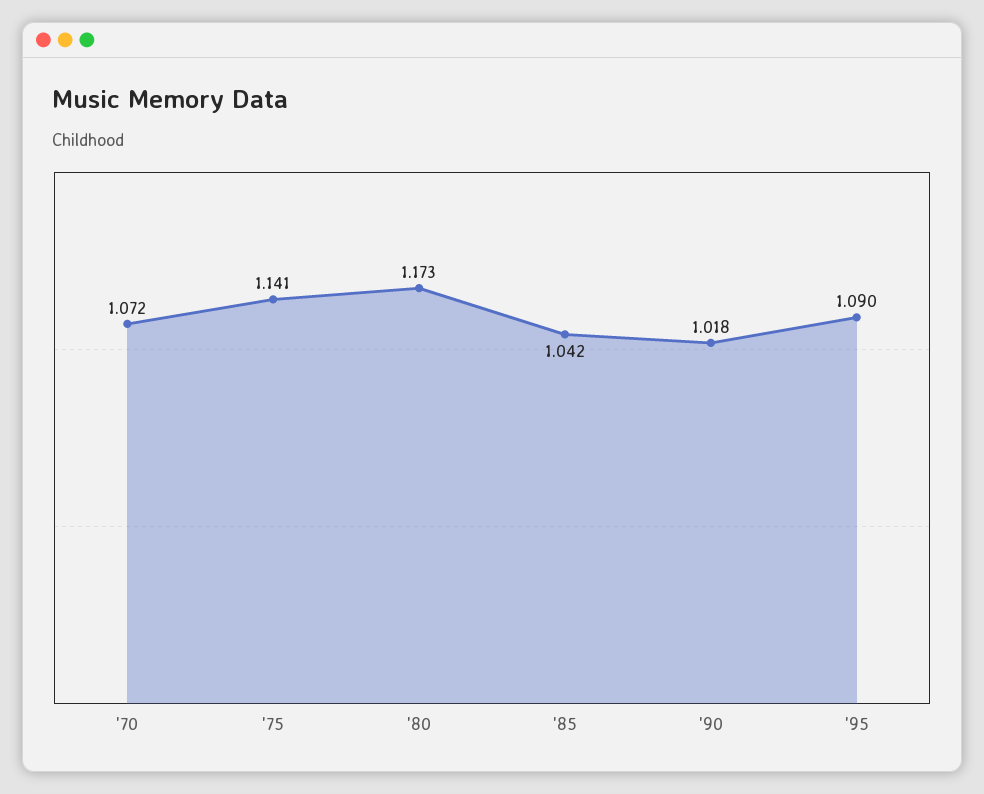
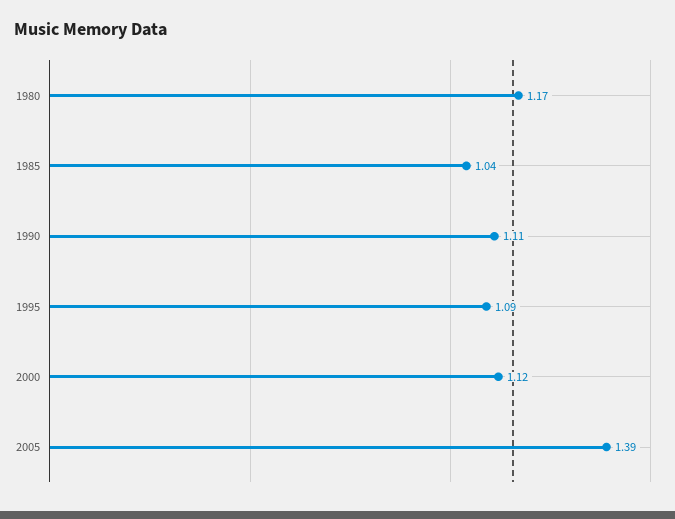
'70: 1.072 -> none
'75: 1.141 -> none
'90: 1.018 -> 1.11
2000: none -> 1.12
2005: none -> 1.39

